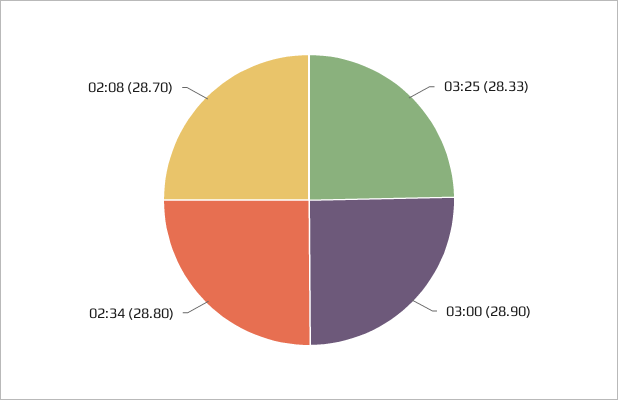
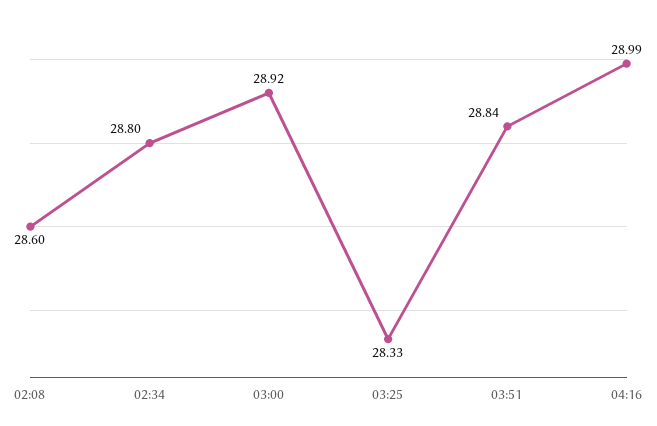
03:00: 28.9 -> 28.92
02:08: 28.7 -> 28.6
03:51: none -> 28.84
04:16: none -> 28.99

